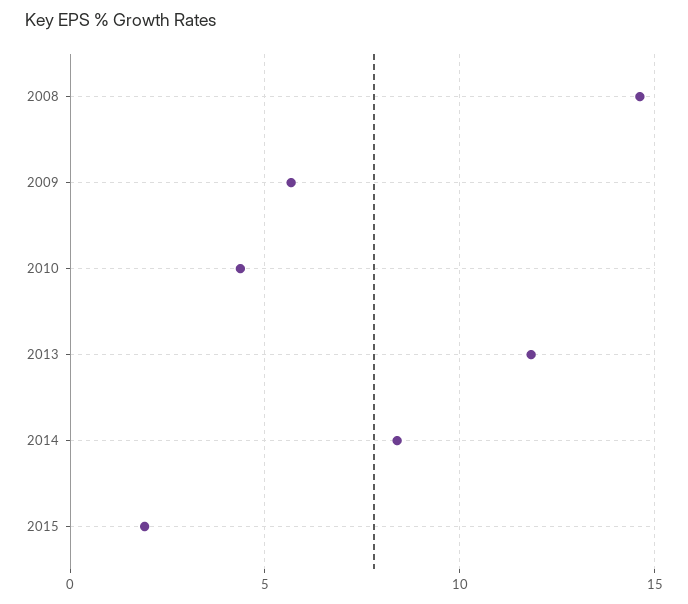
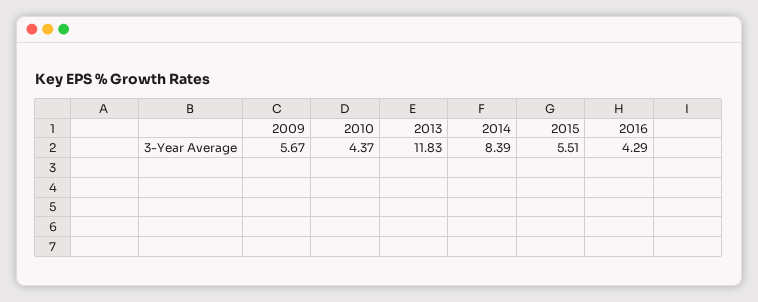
2008: 14.5 -> none
2015: 2 -> 5.51
2016: none -> 4.29

